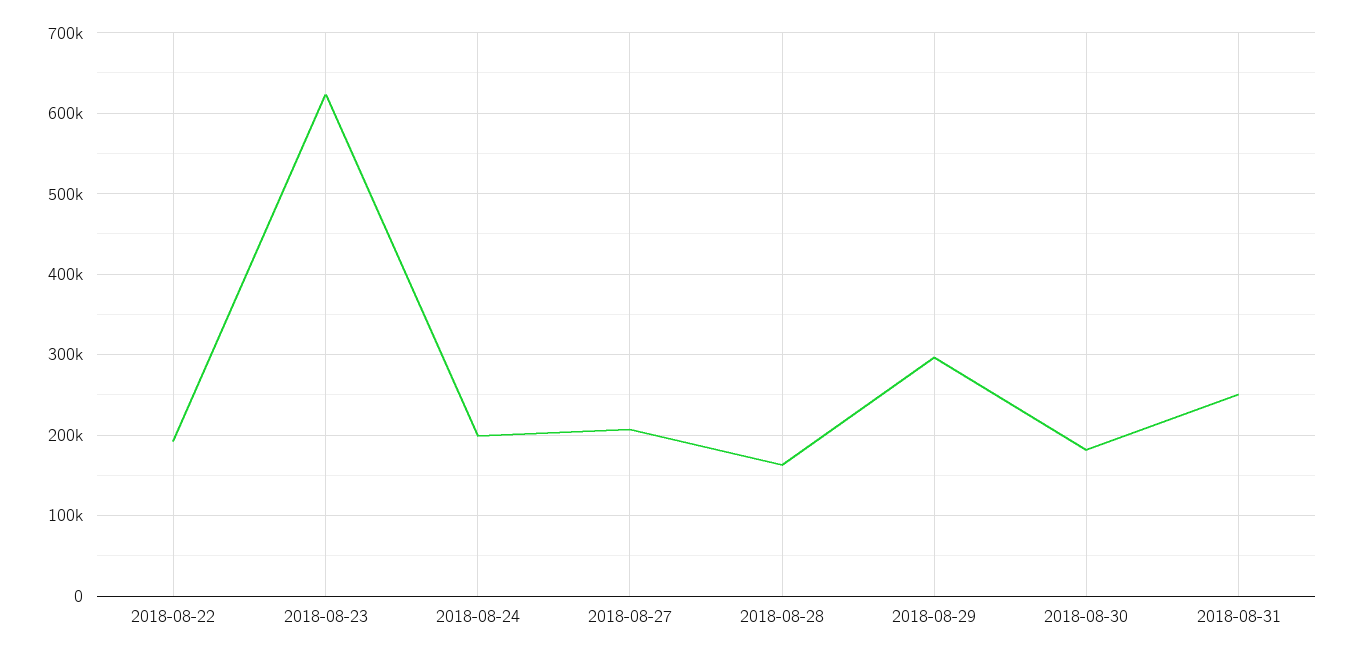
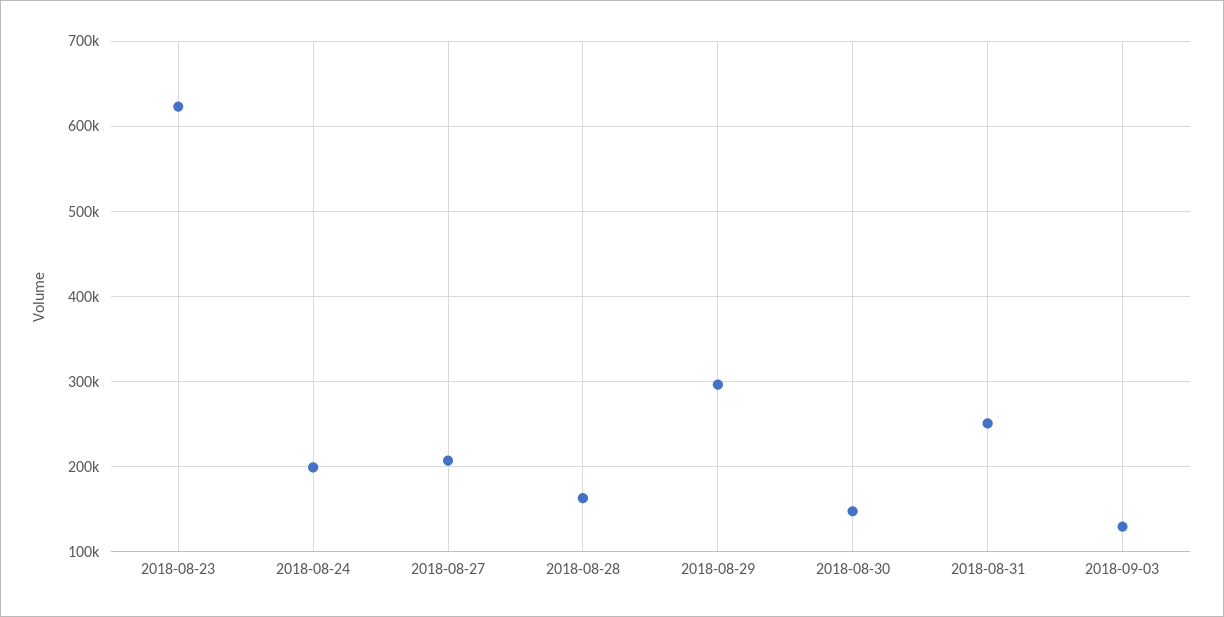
2018-08-22: 190000 -> none
2018-08-30: 180000 -> 150000
2018-09-03: none -> 130000

